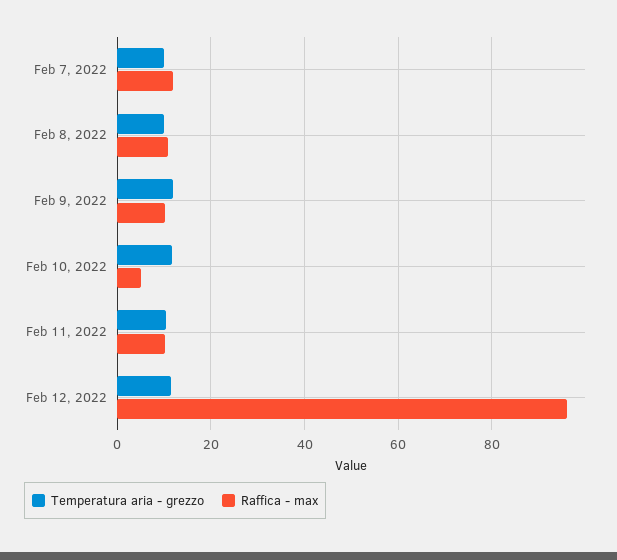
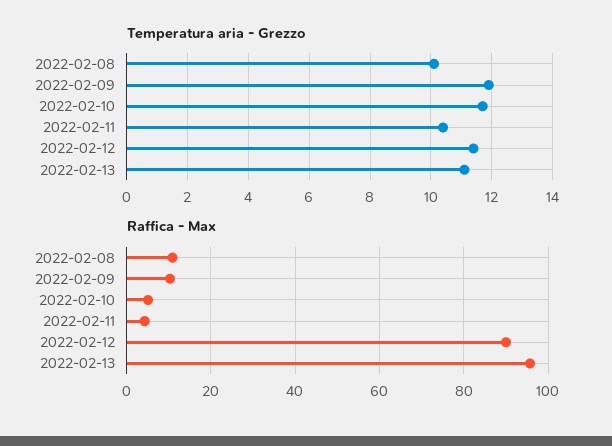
Temperatura aria - grezzo, Feb 7, 2022: 10 -> none
Raffica - max, Feb 7, 2022: 12 -> none
Raffica - max, Feb 11, 2022: 10 -> 4
Raffica - max, Feb 12, 2022: 96 -> 90
Temperatura aria - grezzo, 2022-02-13: none -> 11
Raffica - max, 2022-02-13: none -> 96

